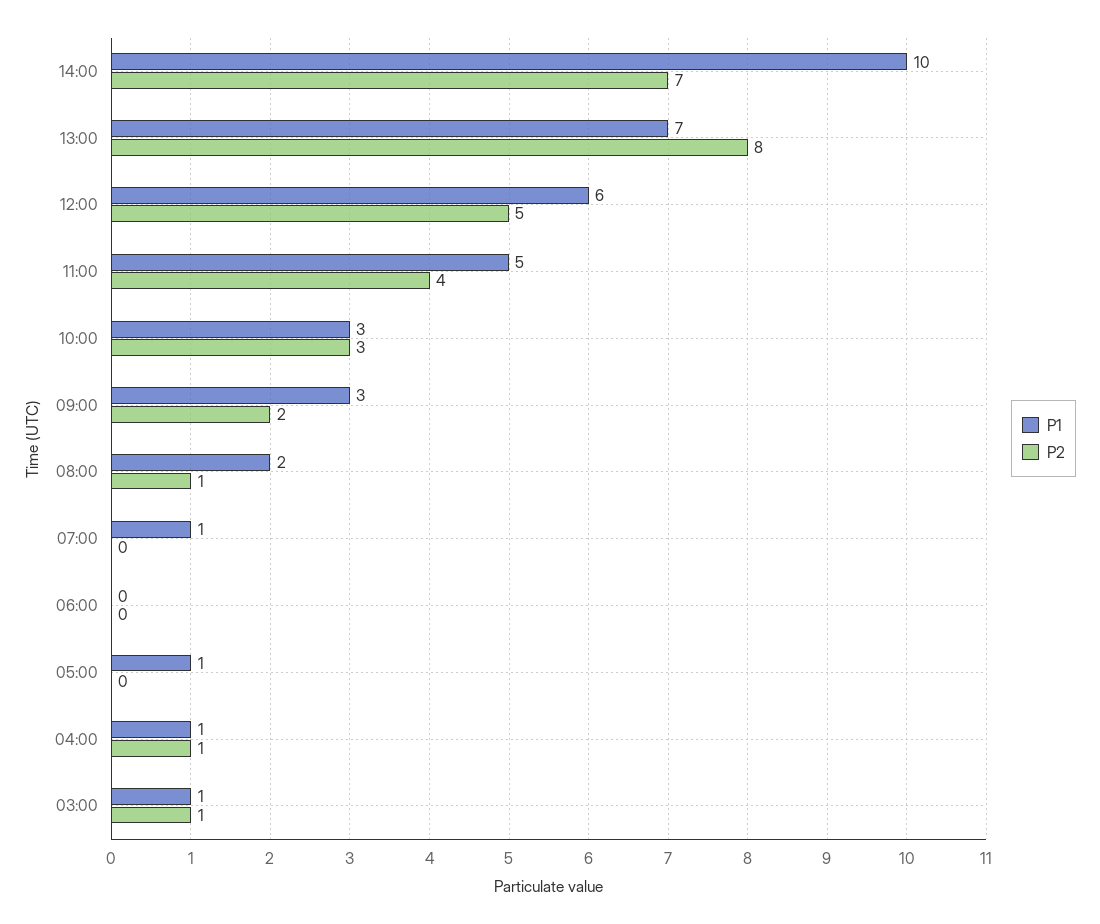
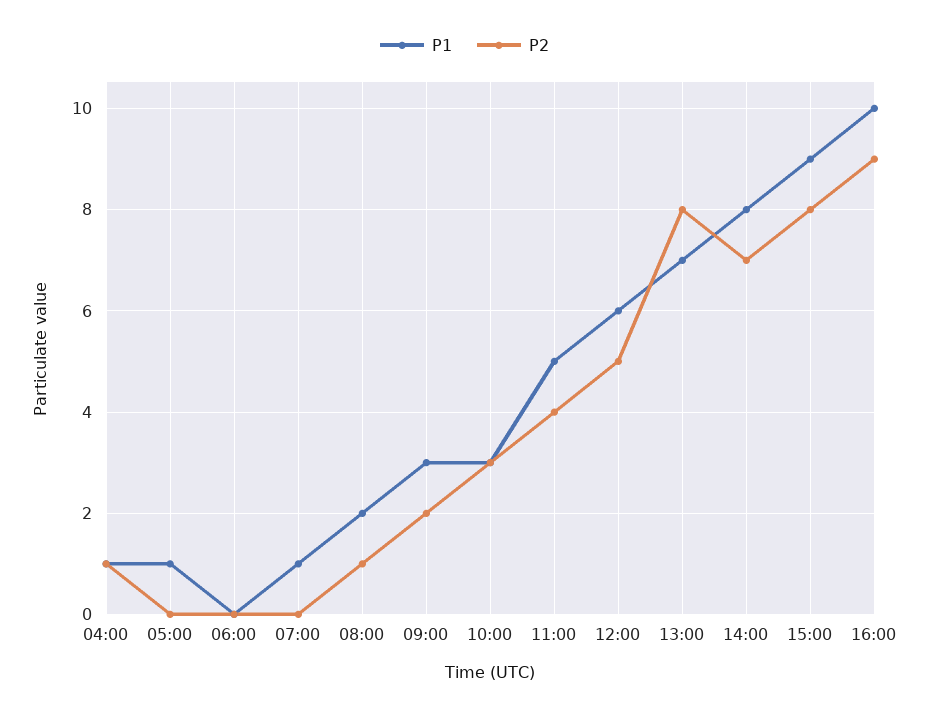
P1, 14:00: 10 -> 8
P1, 03:00: 1 -> none
P2, 03:00: 1 -> none
P1, 15:00: none -> 9
P2, 15:00: none -> 8
P1, 16:00: none -> 10
P2, 16:00: none -> 9

